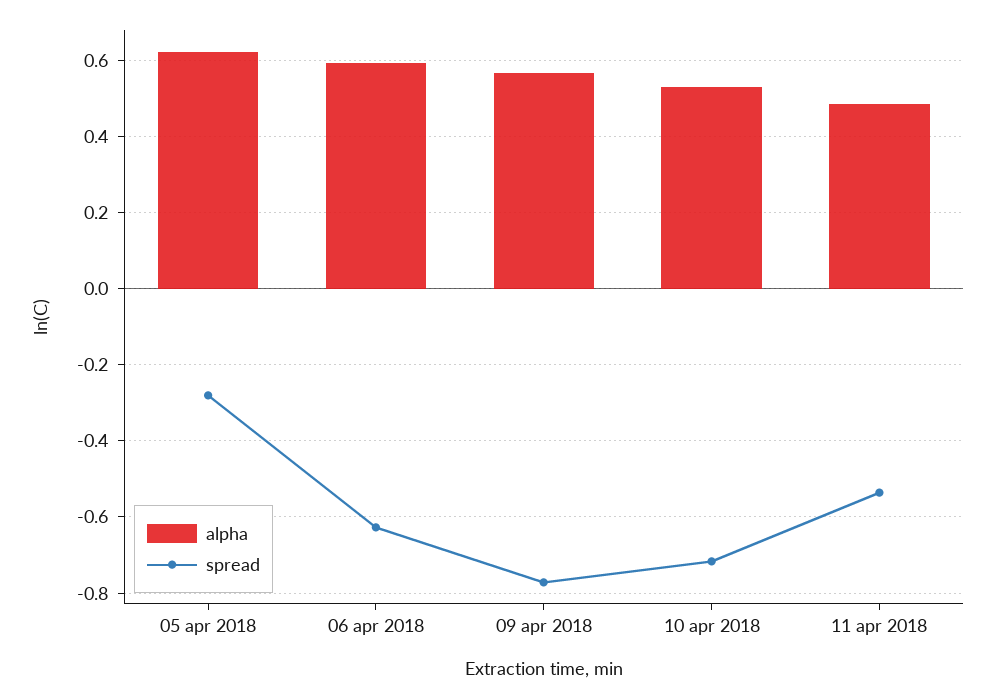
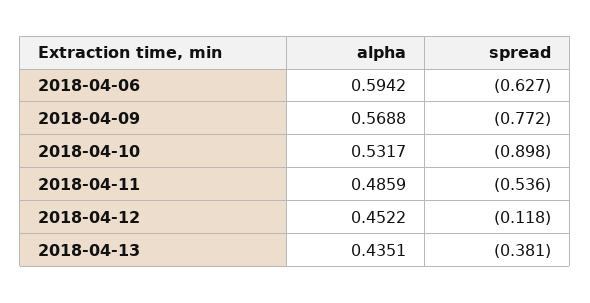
alpha, 05 apr 2018: 0.62 -> none
spread, 05 apr 2018: -0.28 -> none
spread, 10 apr 2018: -0.72 -> -0.898
alpha, 2018-04-12: none -> 0.4522
spread, 2018-04-12: none -> -0.118
alpha, 2018-04-13: none -> 0.4351
spread, 2018-04-13: none -> -0.381

